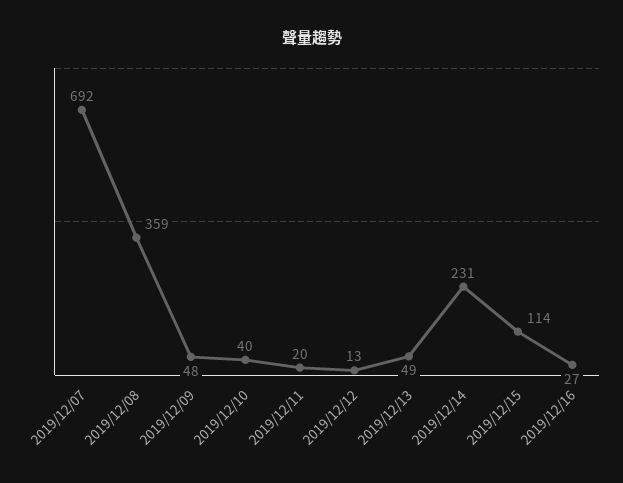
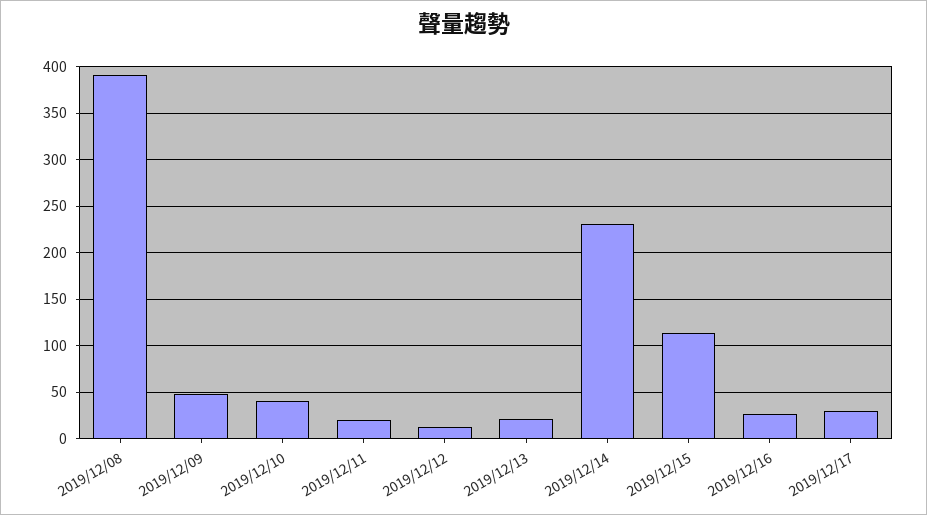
2019/12/07: 692 -> none
2019/12/08: 359 -> 390
2019/12/13: 49 -> 20
2019/12/17: none -> 30

